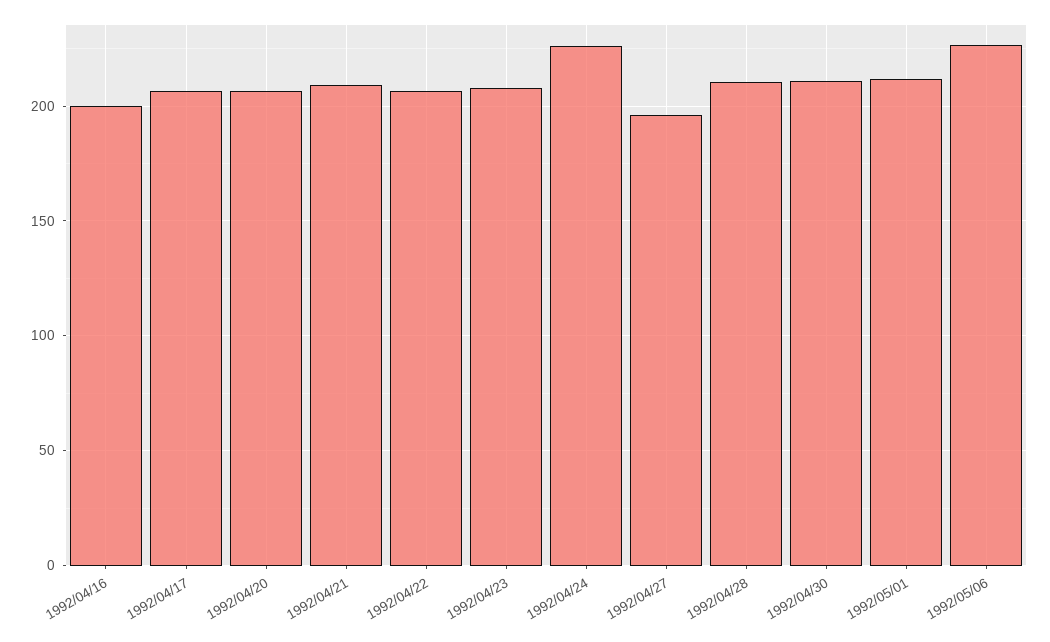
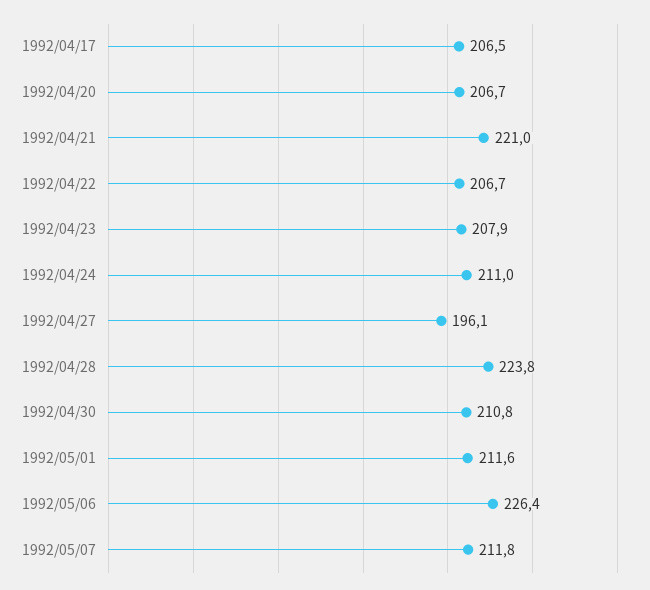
1992/04/16: 200 -> none
1992/04/21: 210 -> 221
1992/04/24: 225 -> 211
1992/04/28: 210 -> 223.8
1992/05/07: none -> 211.8

